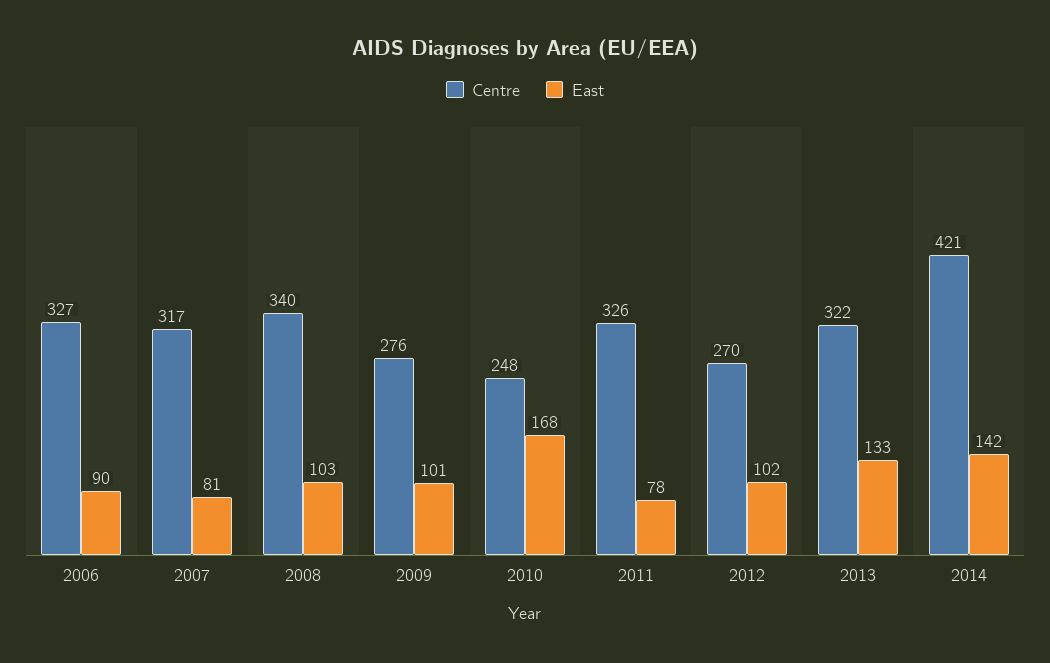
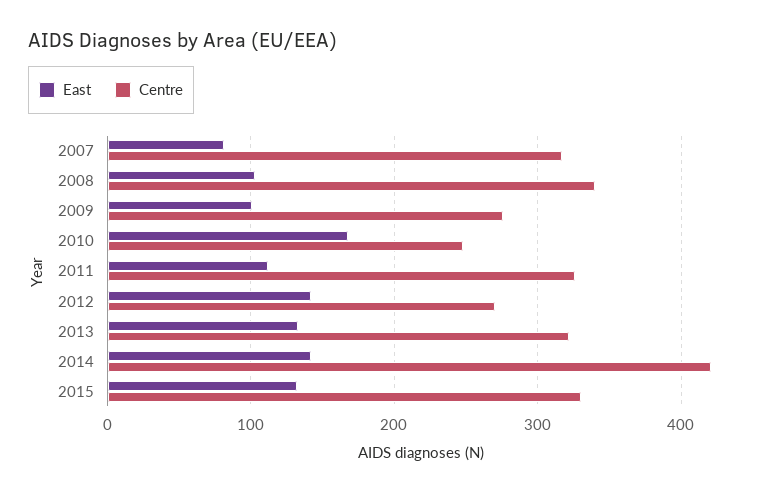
Centre, 2006: 327 -> none
East, 2006: 90 -> none
East, 2011: 78 -> 110
East, 2012: 102 -> 140
East, 2015: none -> 130
Centre, 2015: none -> 330

